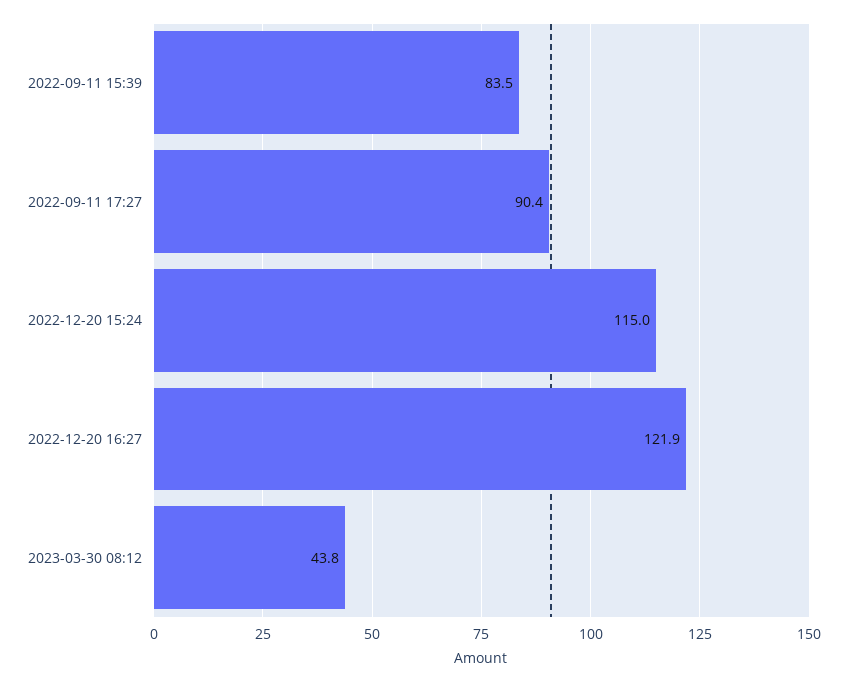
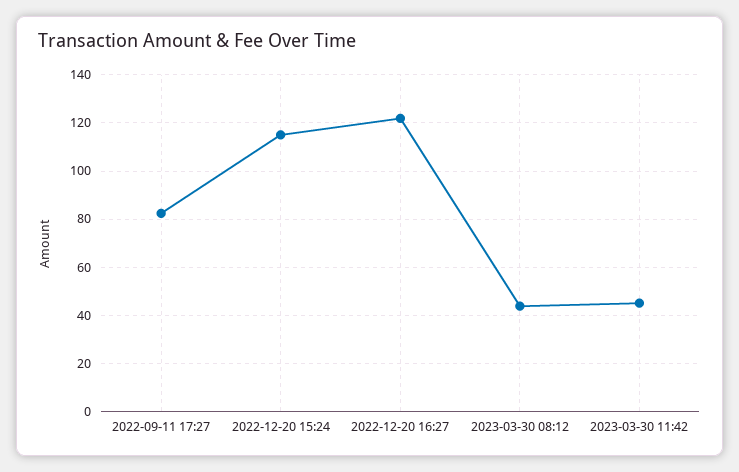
2022-09-11 15:39: 83.5 -> none
2022-09-11 17:27: 90.4 -> 82.5
2023-03-30 11:42: none -> 45

